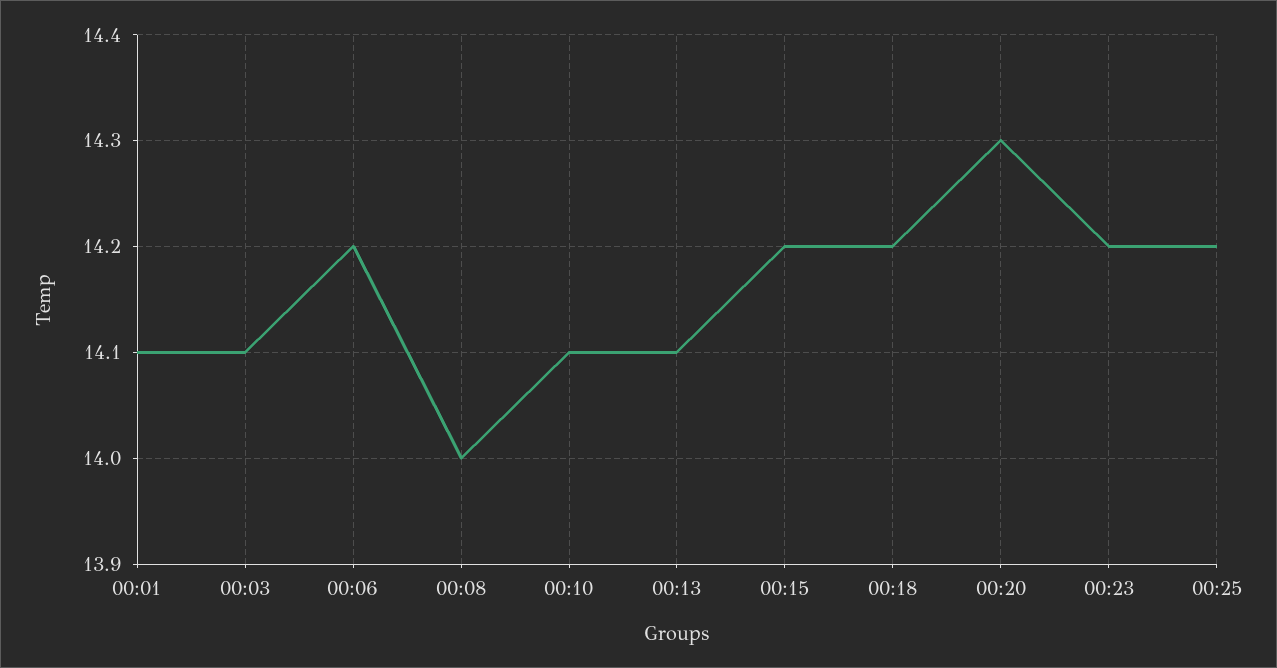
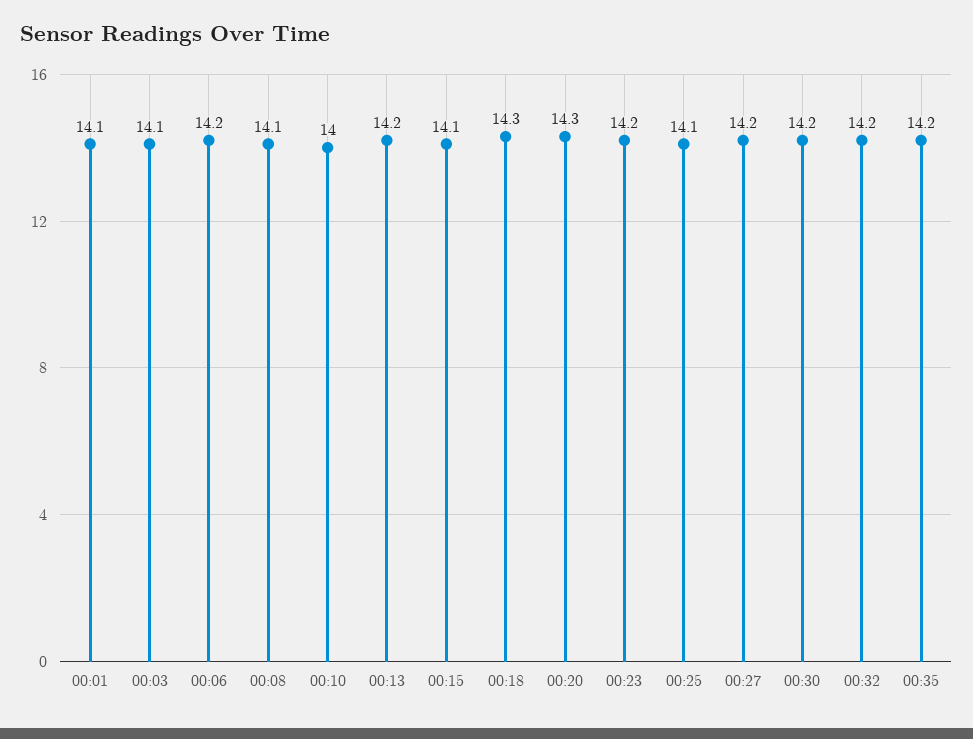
00:08: 14 -> 14.1
00:10: 14.1 -> 14
00:13: 14.1 -> 14.2
00:15: 14.2 -> 14.1
00:18: 14.2 -> 14.3
00:25: 14.2 -> 14.1
00:27: none -> 14.2
00:30: none -> 14.2
00:32: none -> 14.2
00:35: none -> 14.2

